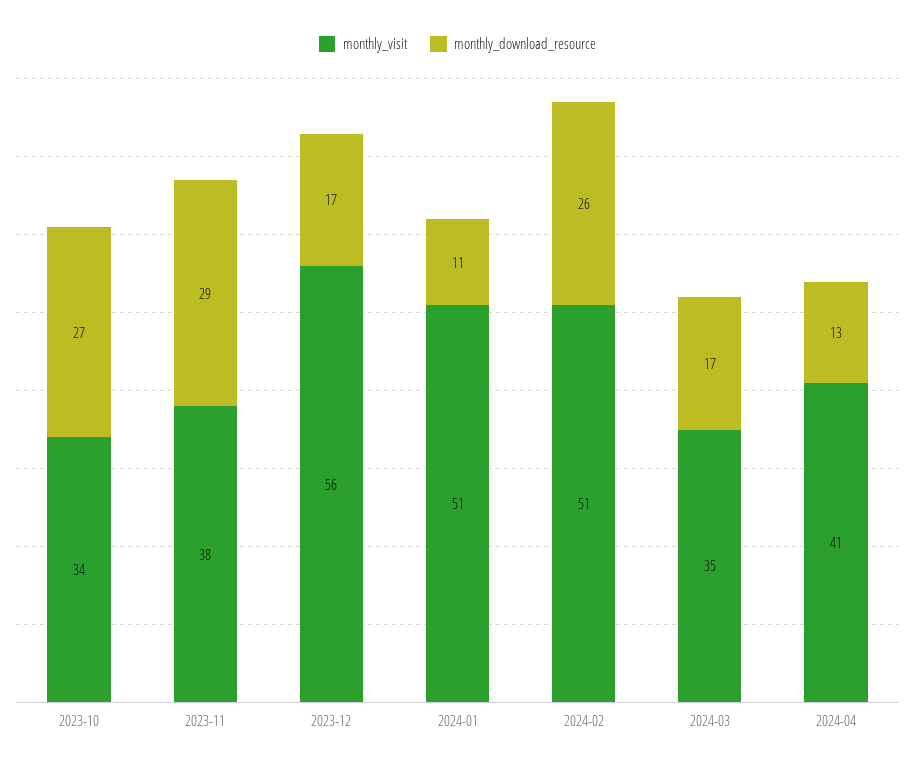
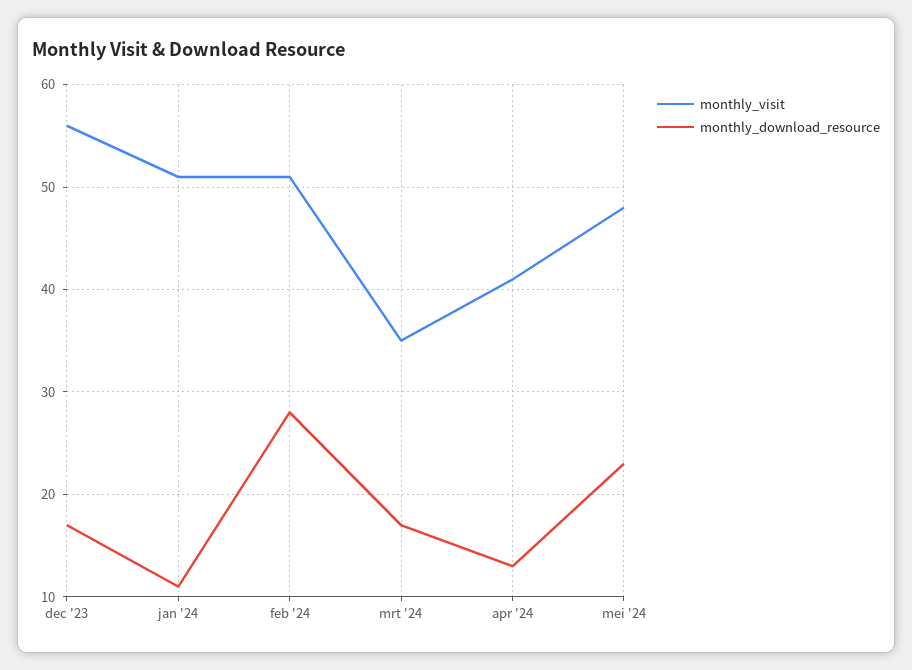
monthly_visit, 2023-10: 34 -> none
monthly_download_resource, 2023-10: 27 -> none
monthly_visit, 2023-11: 38 -> none
monthly_download_resource, 2023-11: 29 -> none
monthly_download_resource, 2024-02: 26 -> 28
monthly_visit, mei '24: none -> 48
monthly_download_resource, mei '24: none -> 23

